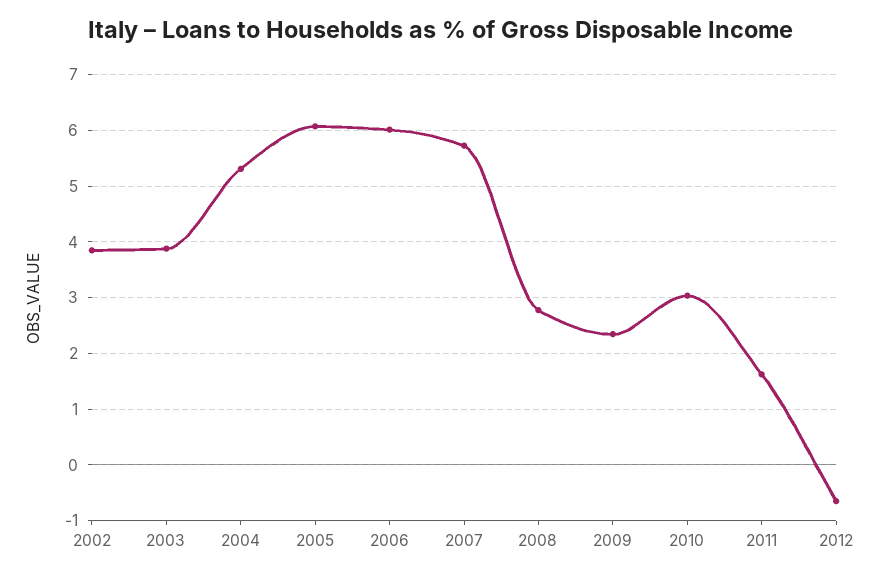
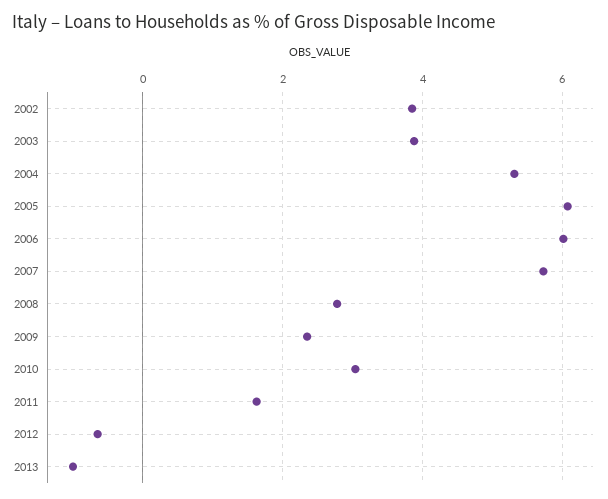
2013: none -> -1

